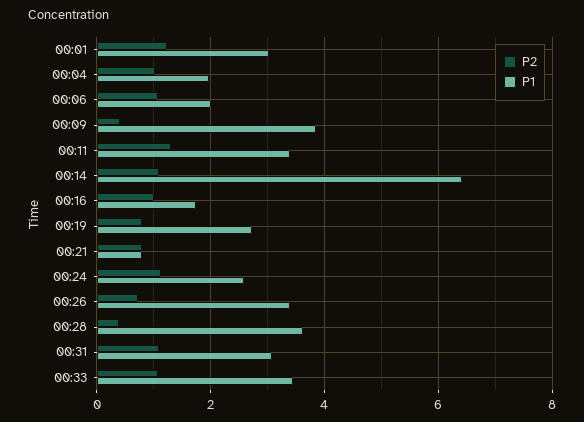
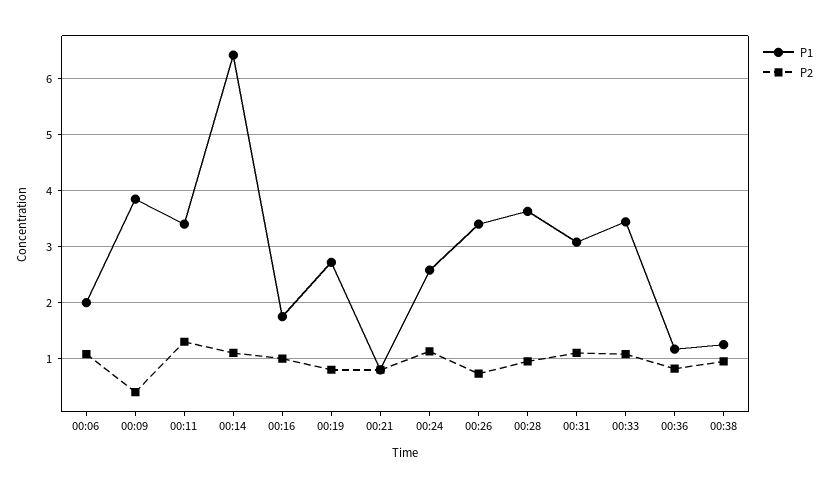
P2, 00:01: 1.2 -> none
P1, 00:01: 3 -> none
P2, 00:04: 1 -> none
P1, 00:04: 2 -> none
P2, 00:28: 0.4 -> 1
P1, 00:36: none -> 1.2
P2, 00:36: none -> 0.8
P1, 00:38: none -> 1.2
P2, 00:38: none -> 1

